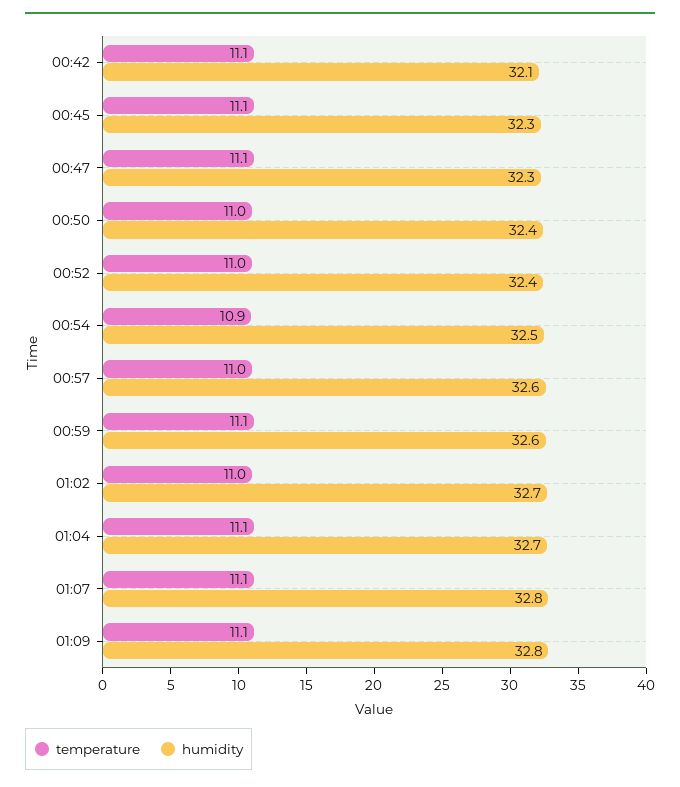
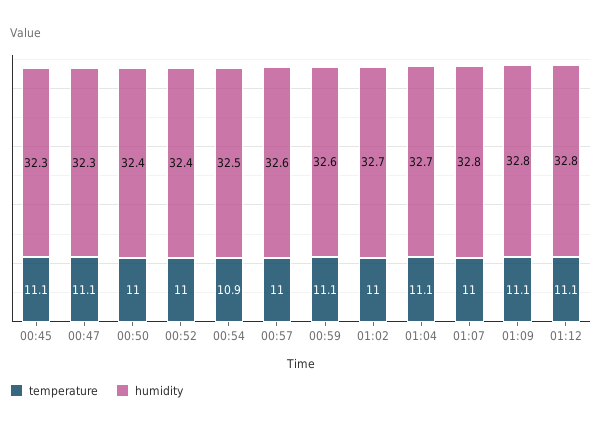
temperature, 00:42: 11.1 -> none
humidity, 00:42: 32.1 -> none
temperature, 01:07: 11.1 -> 11
temperature, 01:12: none -> 11.1
humidity, 01:12: none -> 32.8

